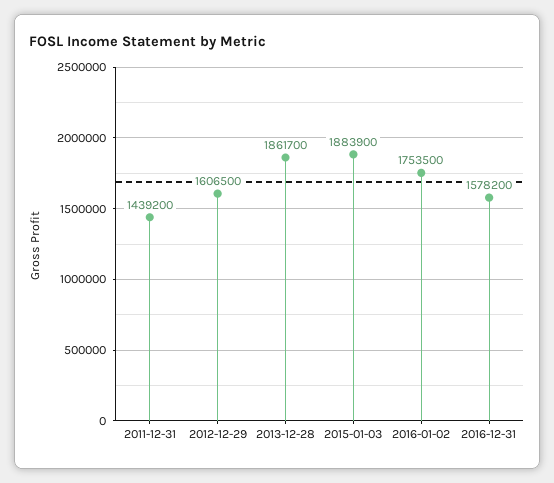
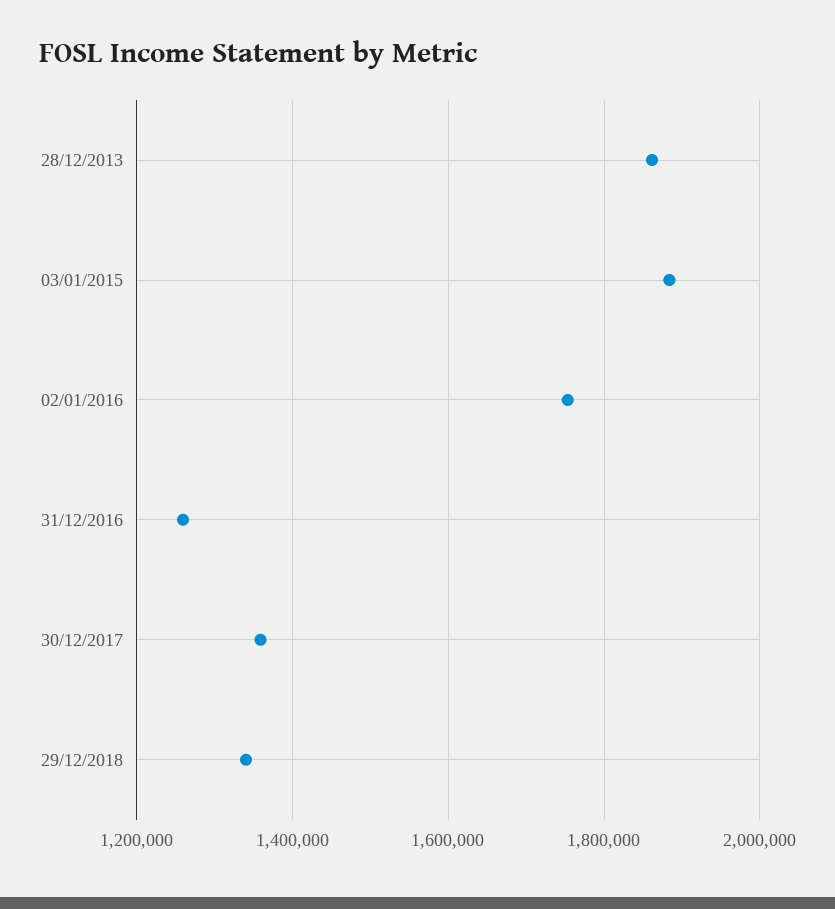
2011-12-31: 1439200 -> none
2012-12-29: 1606500 -> none
2016-12-31: 1578200 -> 1260000
30/12/2017: none -> 1360000
29/12/2018: none -> 1340000

